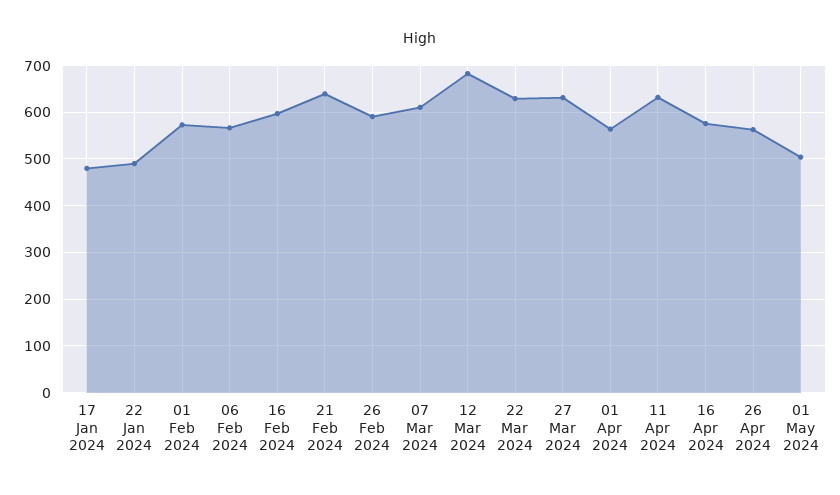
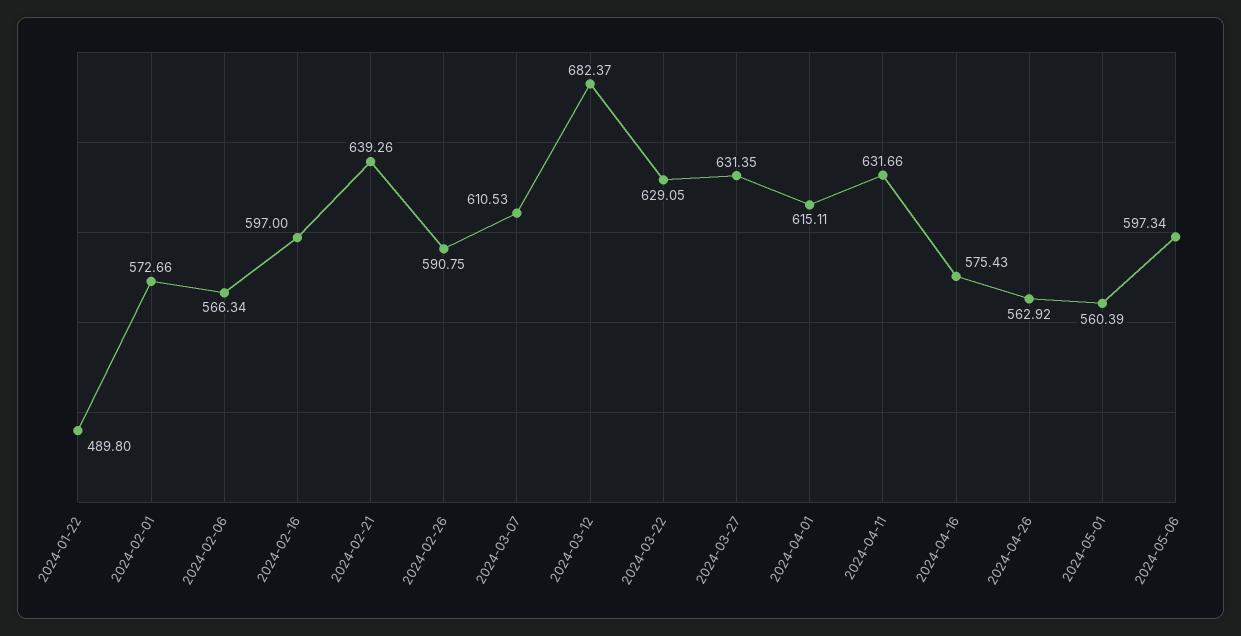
17 Jan 2024: 480 -> none
01 Apr 2024: 560 -> 615.11
01 May 2024: 500 -> 560.39
2024-05-06: none -> 597.34

